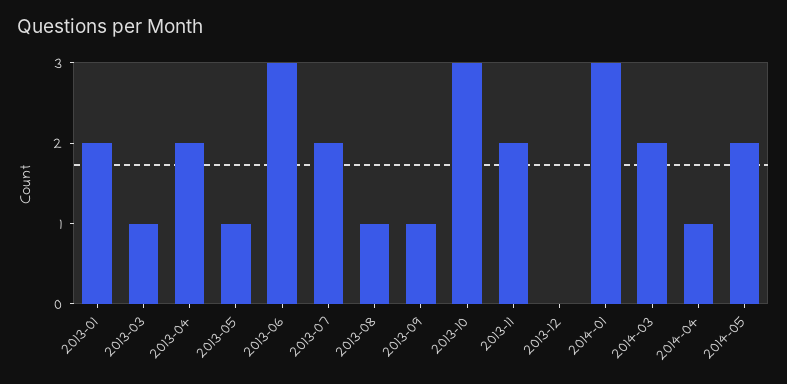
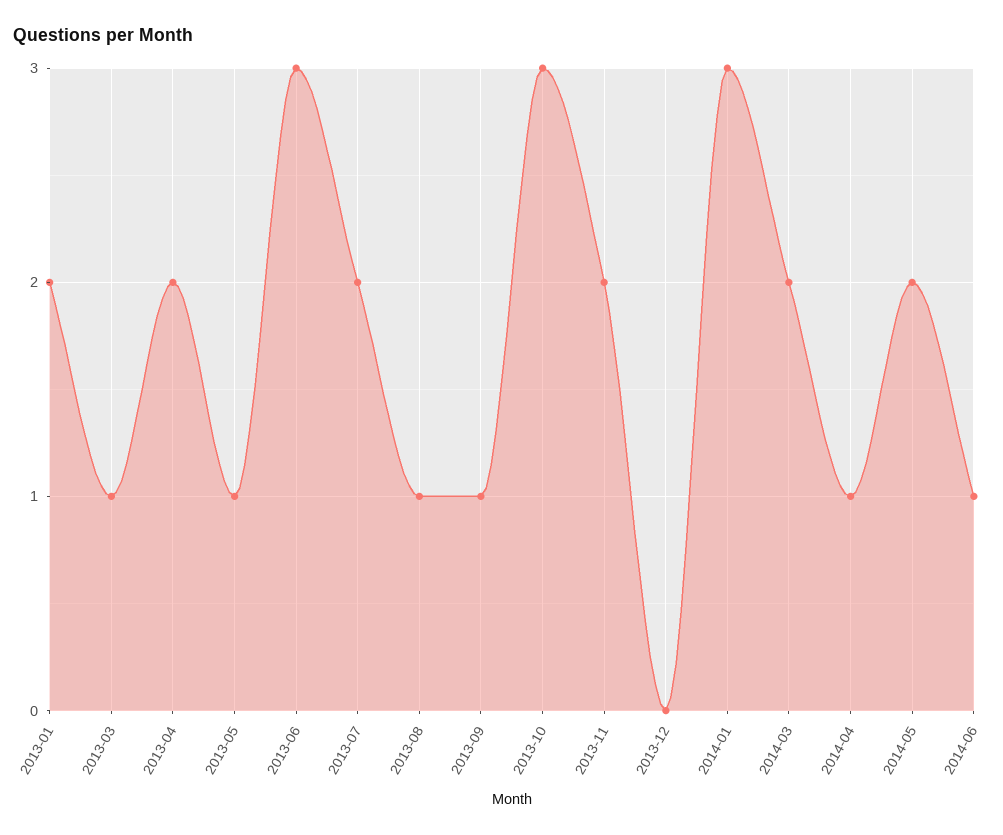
2014-06: none -> 1

